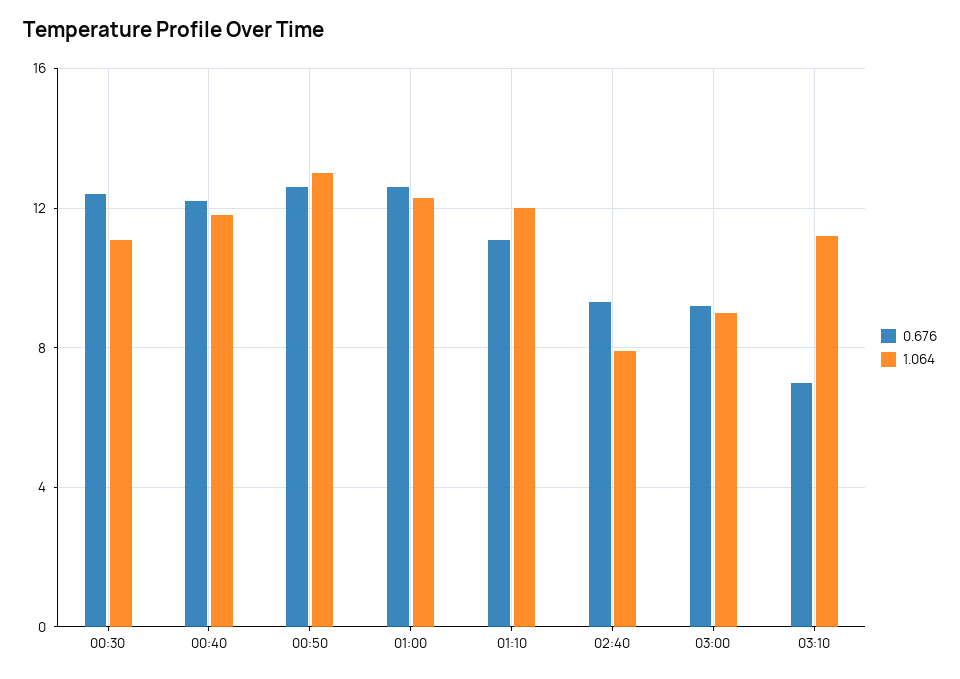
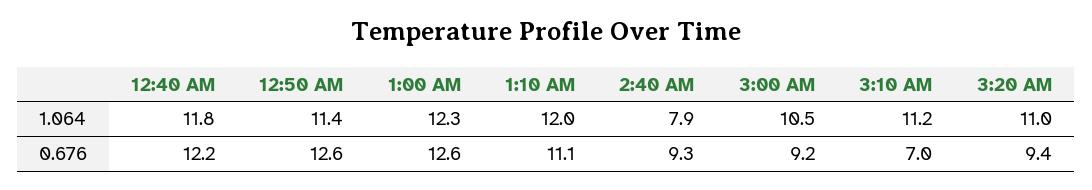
0.676, 00:30: 12.5 -> none
1.064, 00:30: 11 -> none
1.064, 00:50: 13 -> 11.4
1.064, 03:00: 9 -> 10.5
1.064, 3:20 AM: none -> 11
0.676, 3:20 AM: none -> 9.4

